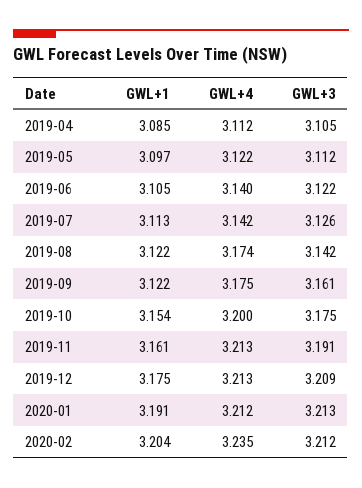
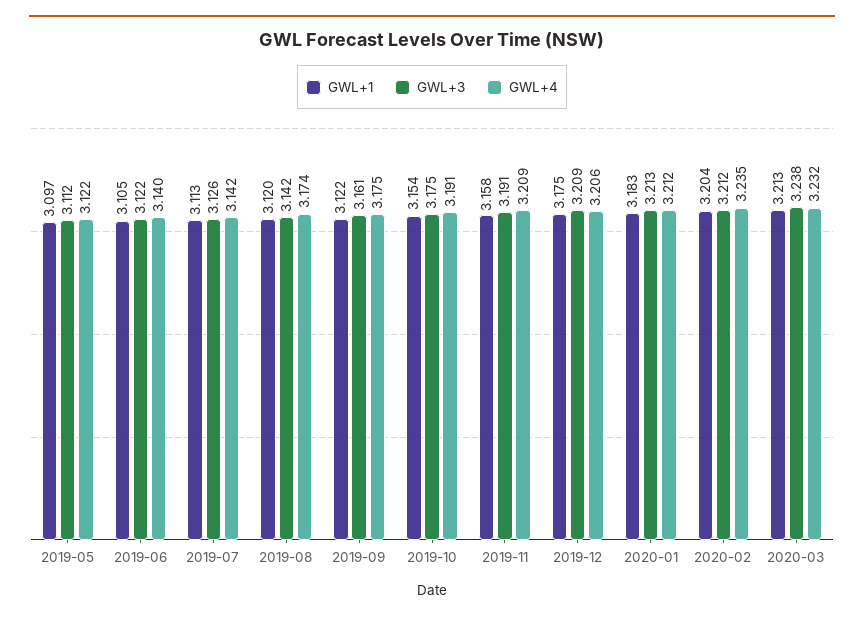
GWL+1, 2019-04: 3.085 -> none
GWL+4, 2019-04: 3.112 -> none
GWL+3, 2019-04: 3.105 -> none
GWL+1, 2019-08: 3.122 -> 3.12
GWL+4, 2019-10: 3.2 -> 3.191
GWL+1, 2019-11: 3.161 -> 3.158
GWL+4, 2019-11: 3.213 -> 3.209
GWL+4, 2019-12: 3.213 -> 3.206
GWL+1, 2020-01: 3.191 -> 3.183
GWL+1, 2020-03: none -> 3.213
GWL+3, 2020-03: none -> 3.238
GWL+4, 2020-03: none -> 3.232

